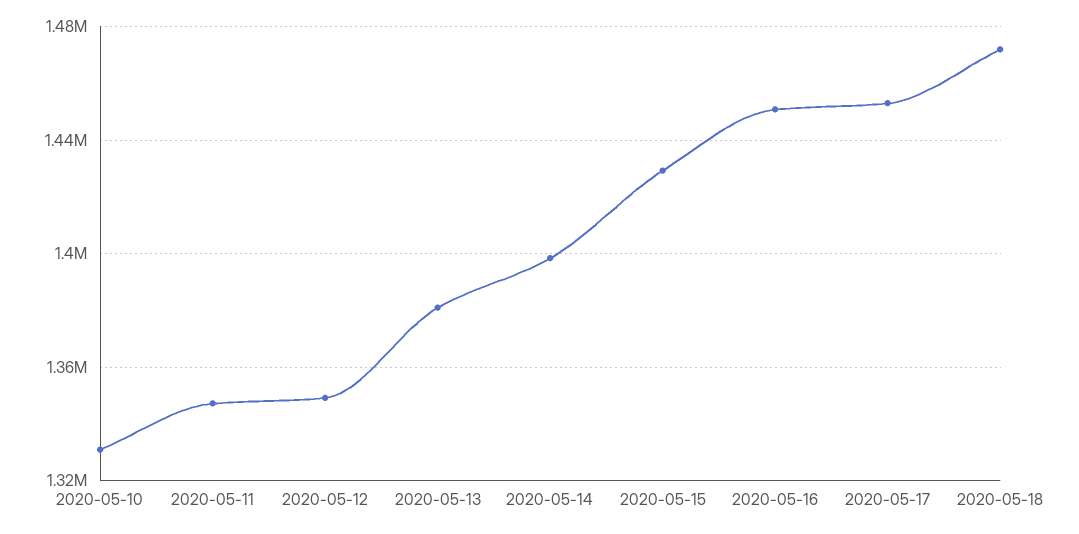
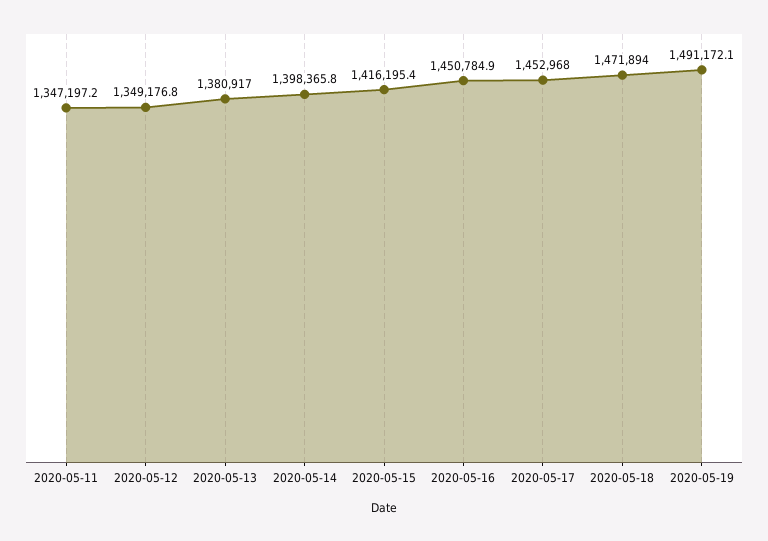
2020-05-10: 1330000 -> none
2020-05-15: 1430000 -> 1416195.4
2020-05-19: none -> 1491172.1

